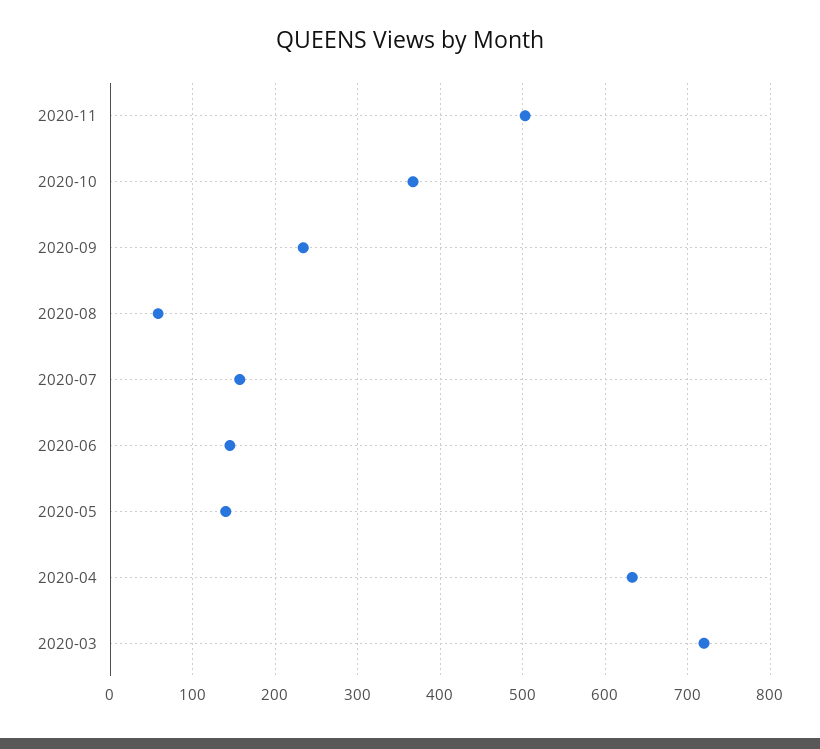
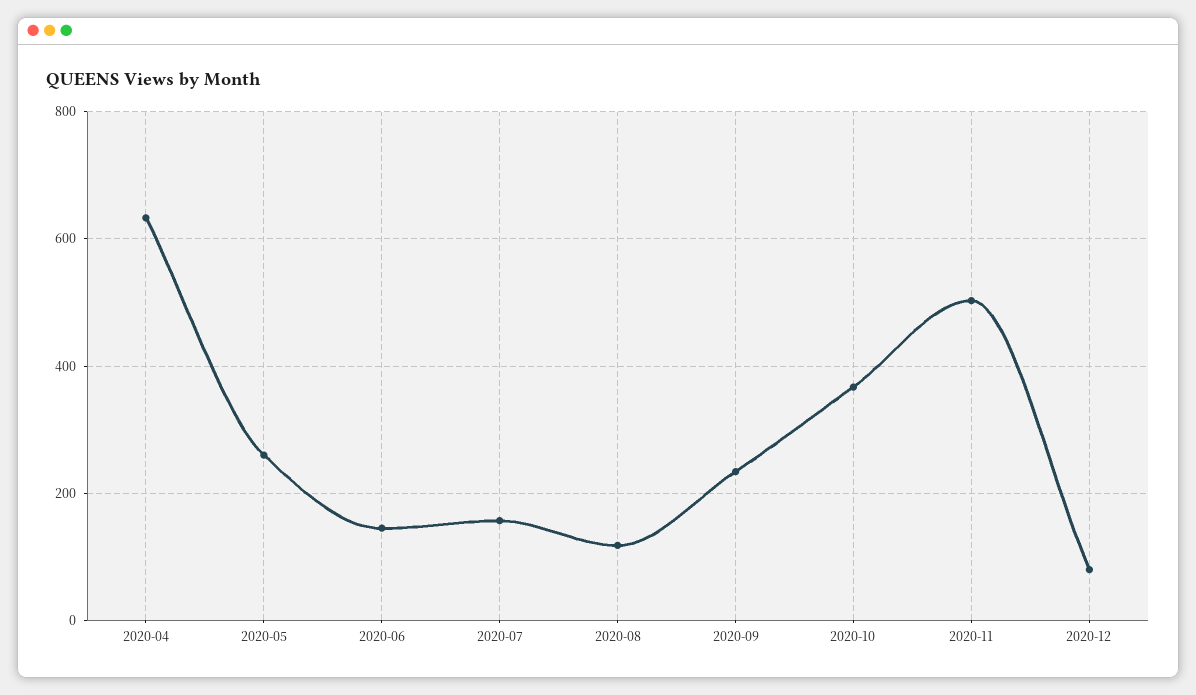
2020-08: 60 -> 120
2020-05: 140 -> 260
2020-03: 720 -> none
2020-12: none -> 80

